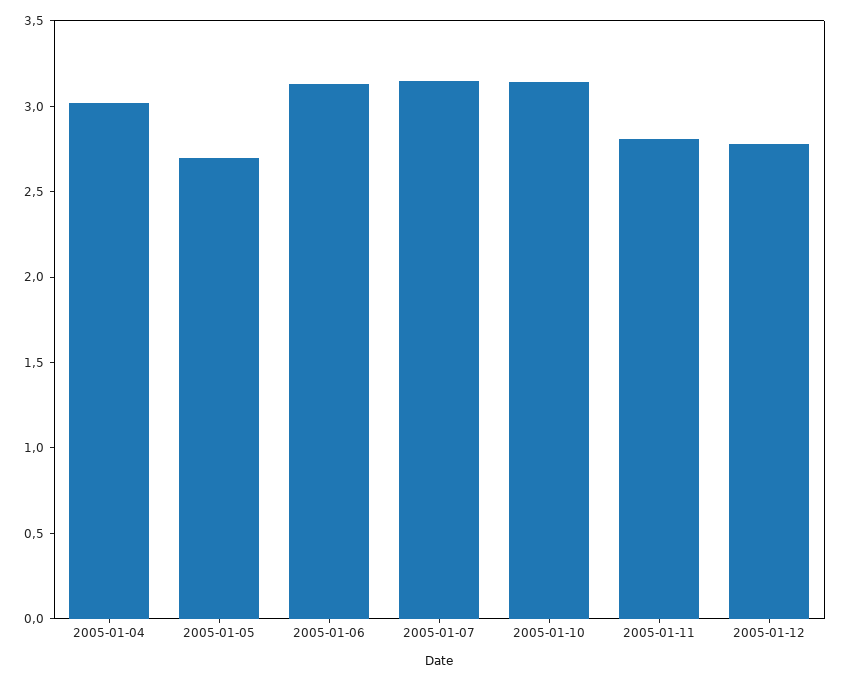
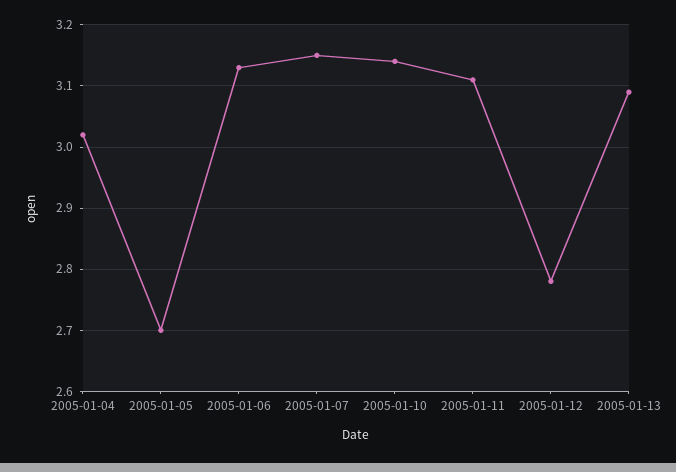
2005-01-11: 2.8 -> 3.11
2005-01-13: none -> 3.09

